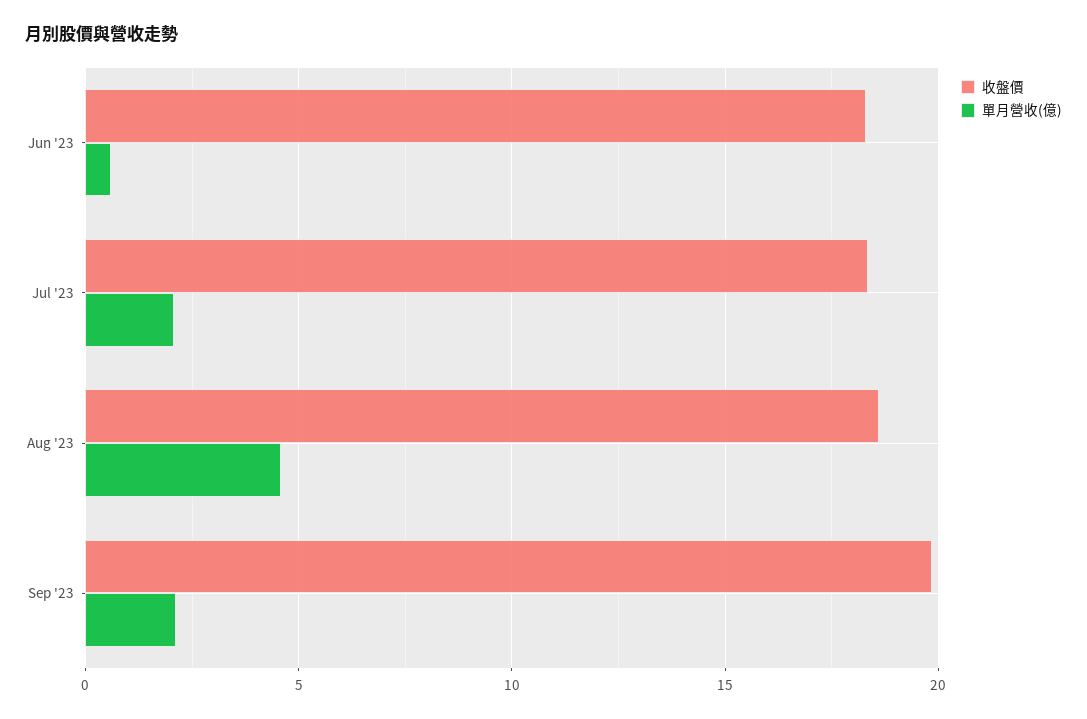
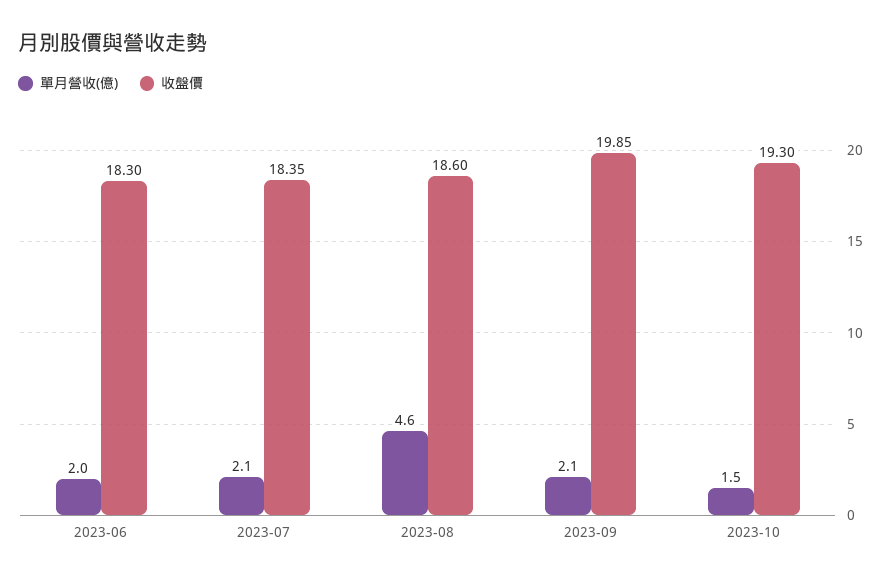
單月營收(億), Jun '23: 0.5 -> 2
單月營收(億), 2023-10: none -> 1.5
收盤價, 2023-10: none -> 19.3

